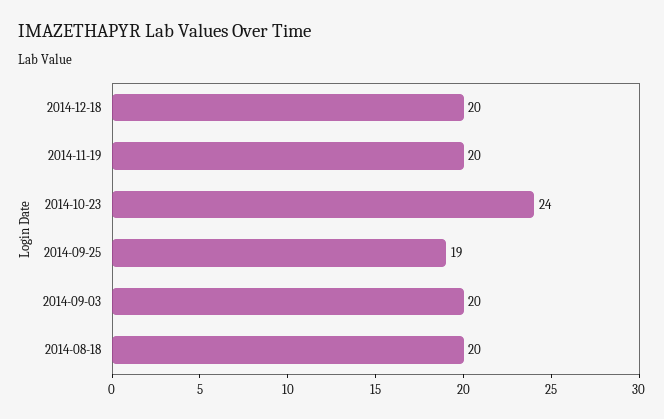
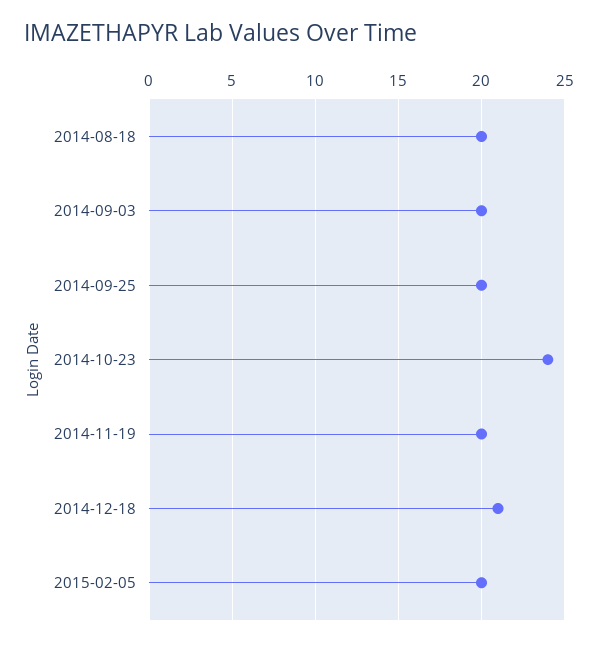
2014-12-18: 20 -> 21
2014-09-25: 19 -> 20
2015-02-05: none -> 20

